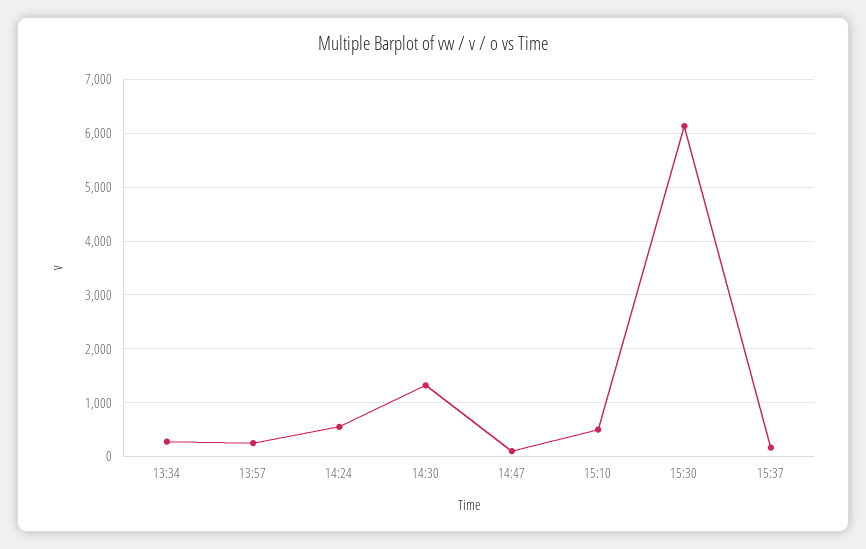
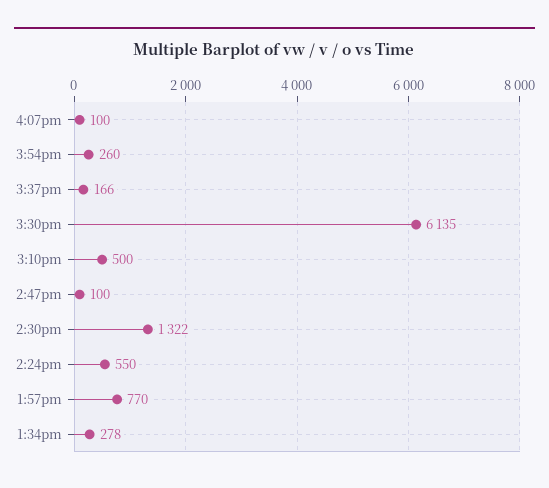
13:57: 200 -> 770
4:07pm: none -> 100
3:54pm: none -> 260

